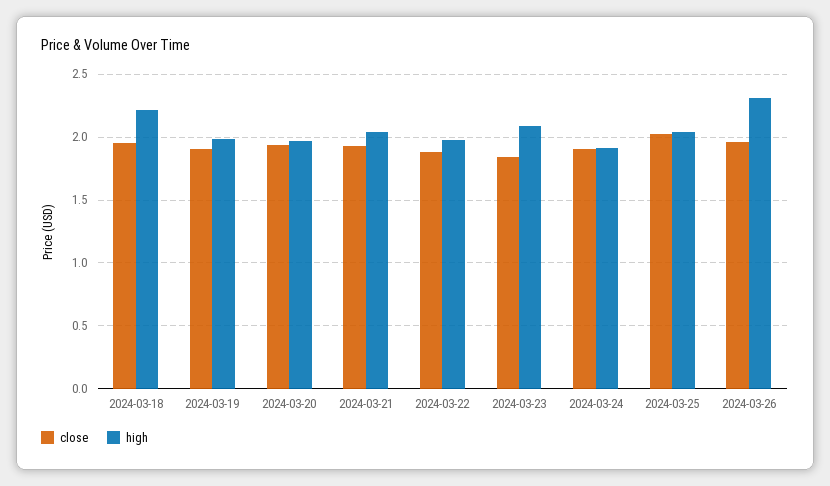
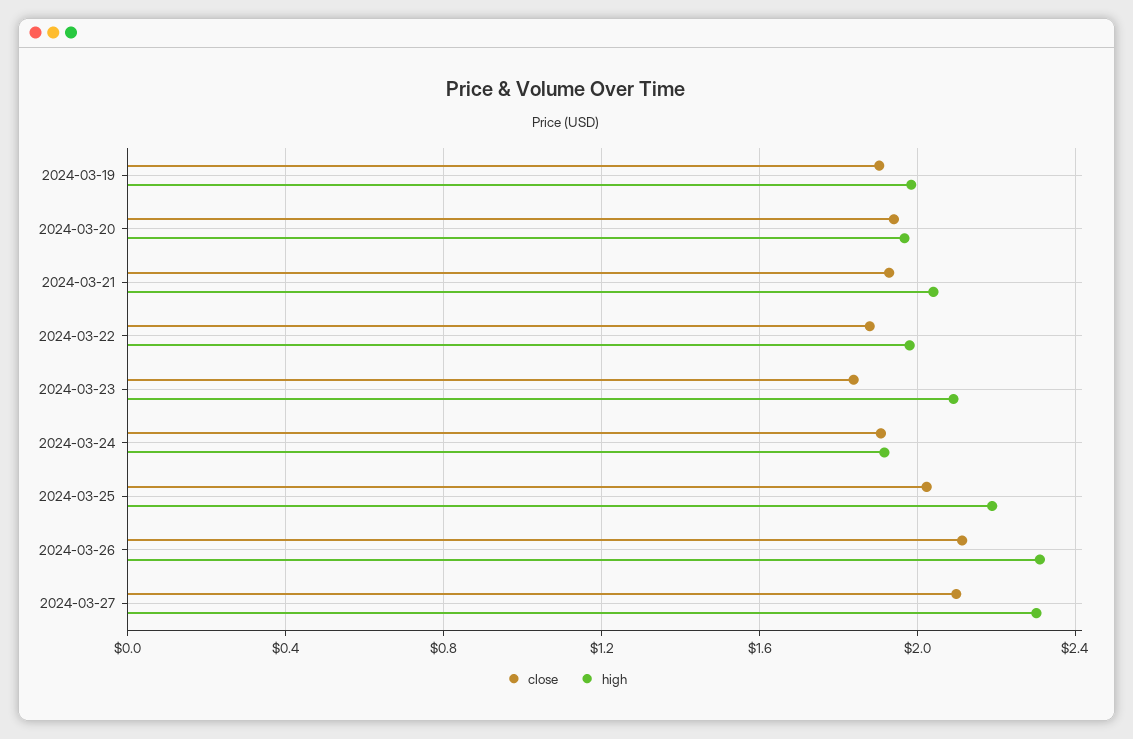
close, 2024-03-18: 1.95 -> none
high, 2024-03-18: 2.2 -> none
high, 2024-03-25: 2.05 -> 2.2
close, 2024-03-26: 1.95 -> 2.1
close, 2024-03-27: none -> 2.1
high, 2024-03-27: none -> 2.3

